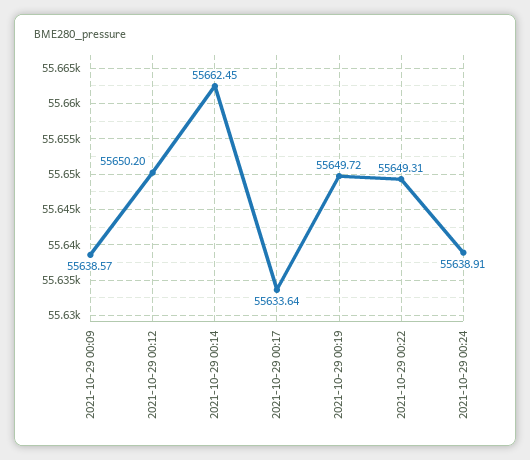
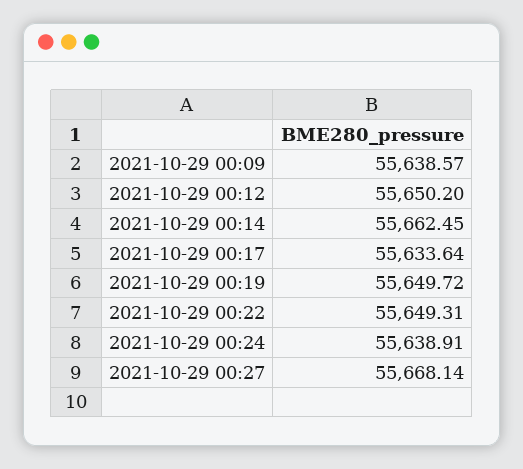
2021-10-29 00:27: none -> 55668.14

